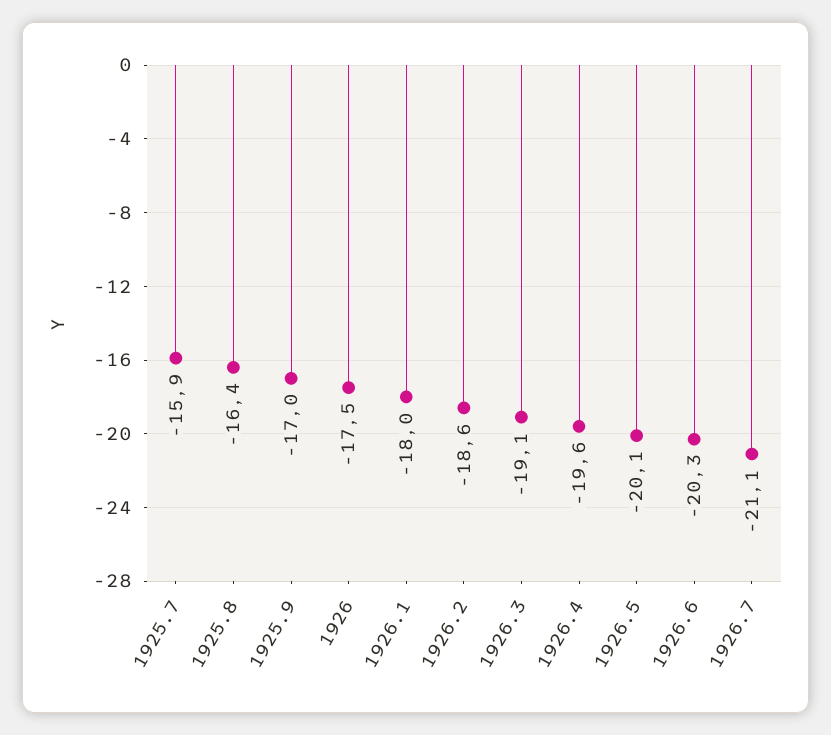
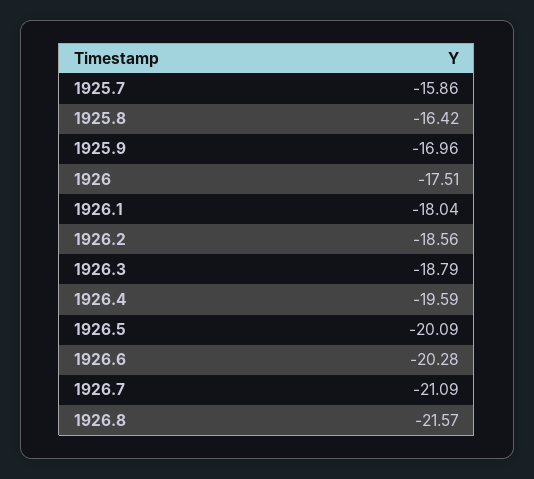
1926.3: -19.1 -> -18.79
1926.8: none -> -21.57

